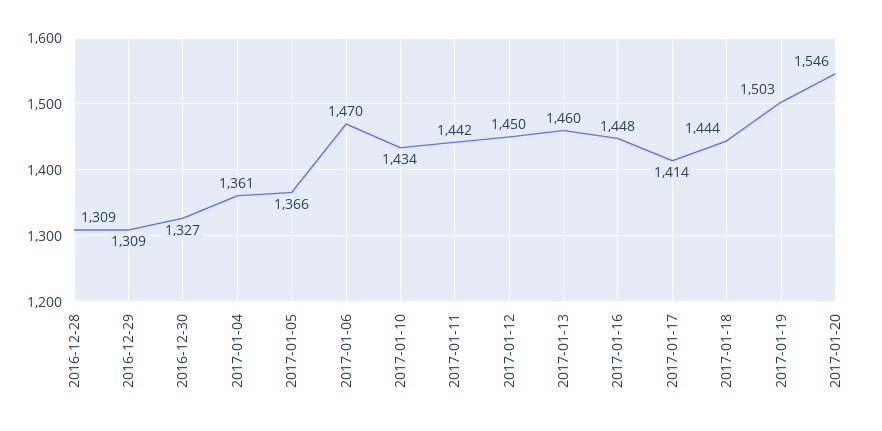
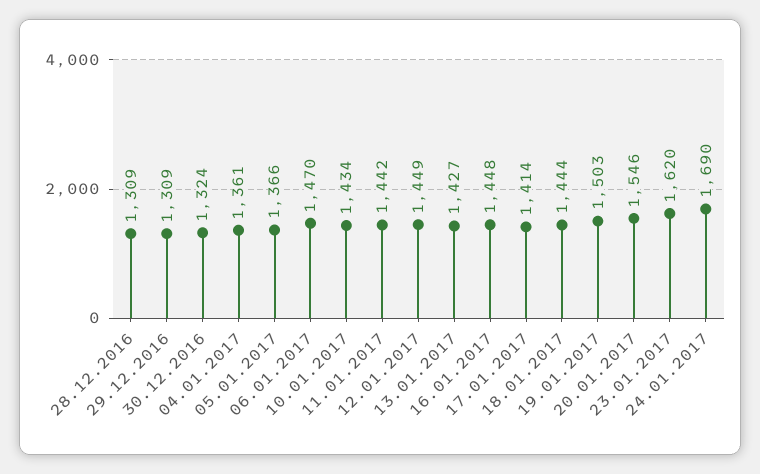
2016-12-30: 1327 -> 1324
2017-01-12: 1450 -> 1449
2017-01-13: 1460 -> 1427
23.01.2017: none -> 1620
24.01.2017: none -> 1690

